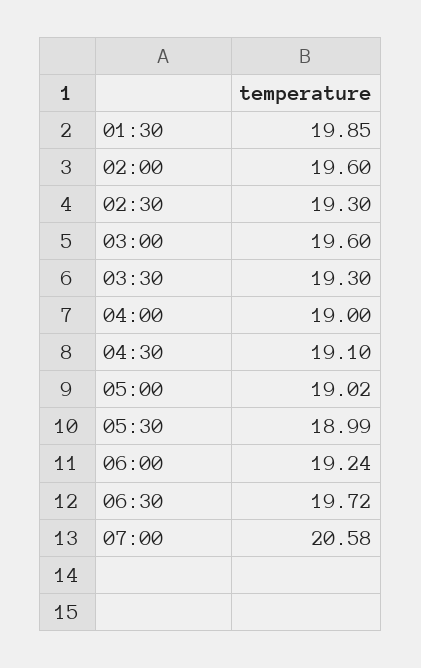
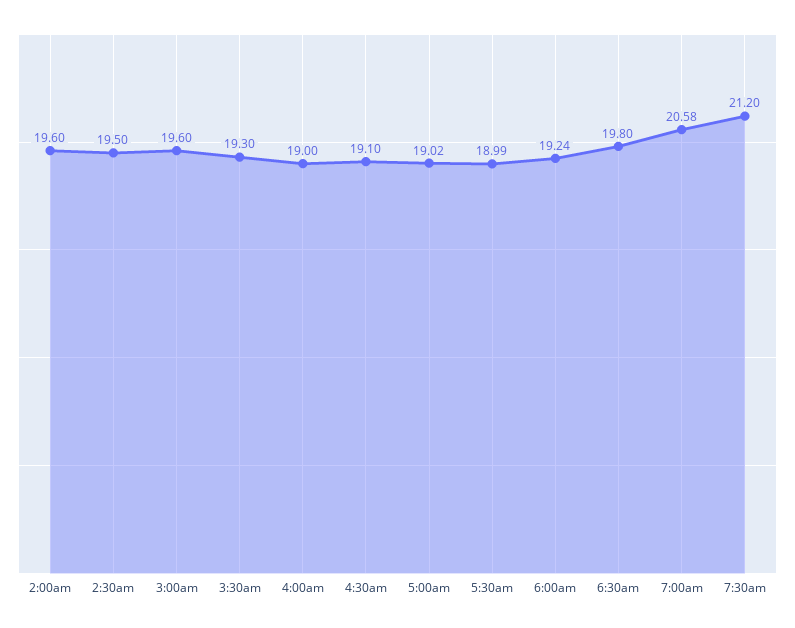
01:30: 19.85 -> none
02:30: 19.3 -> 19.5
06:30: 19.72 -> 19.8
7:30am: none -> 21.2

